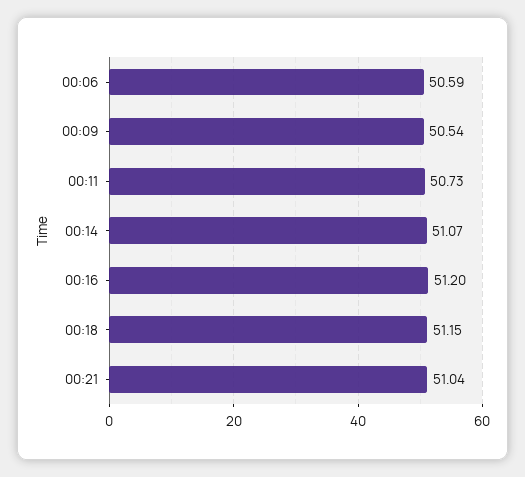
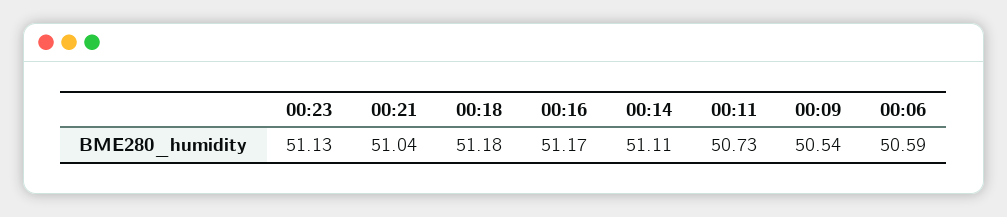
00:14: 51.07 -> 51.11
00:16: 51.2 -> 51.17
00:18: 51.15 -> 51.18
00:23: none -> 51.13

